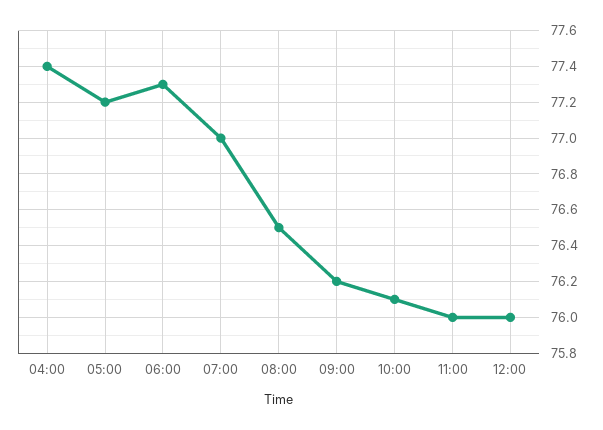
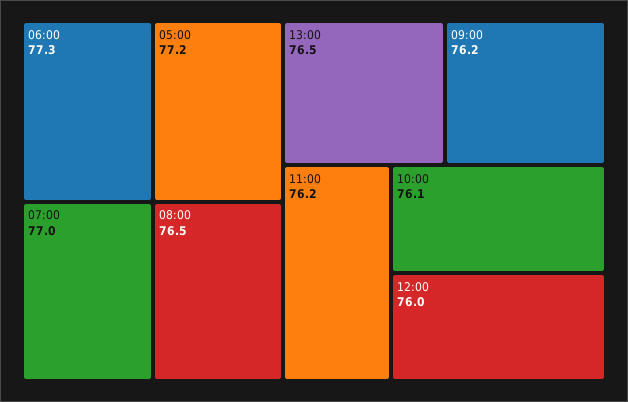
04:00: 77.4 -> none
11:00: 76 -> 76.2
13:00: none -> 76.5

